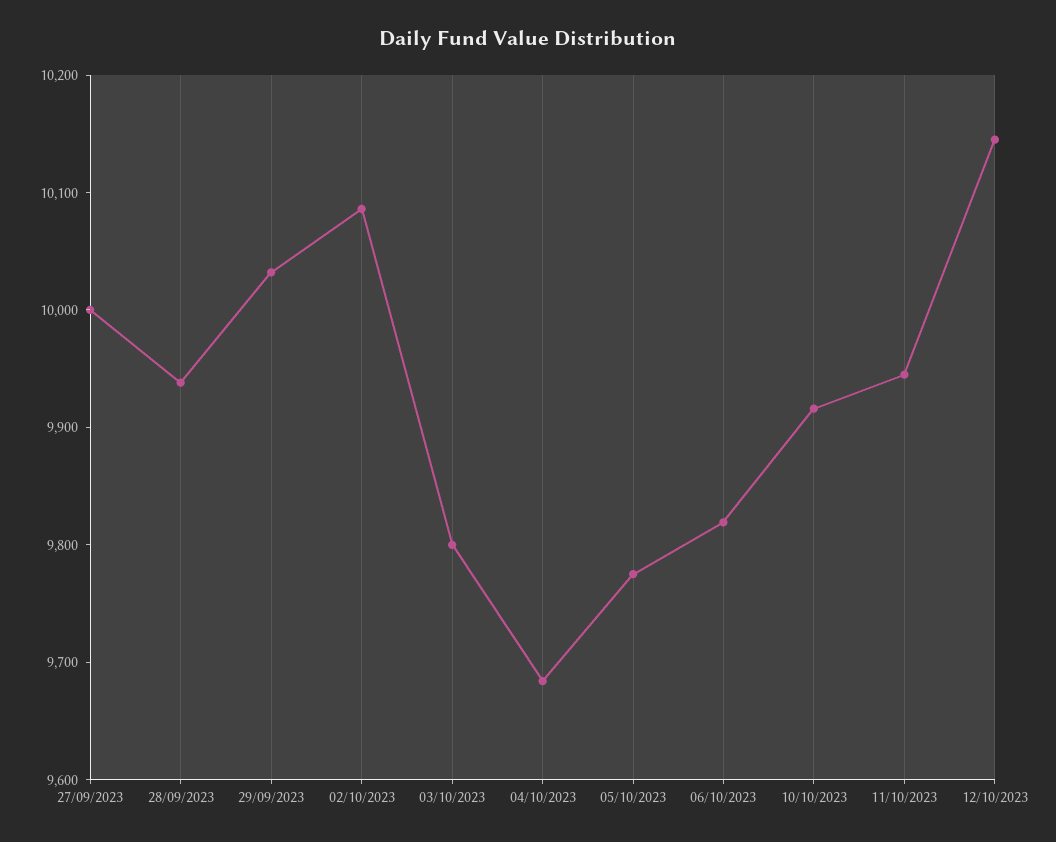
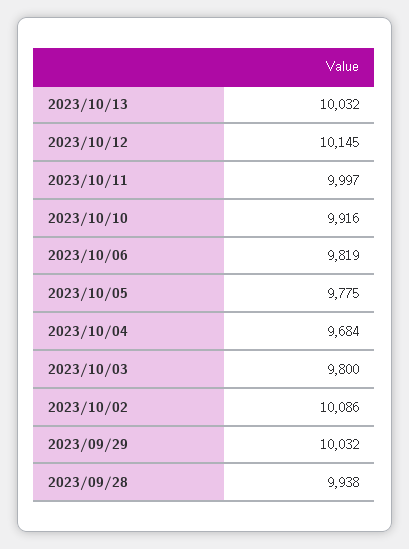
27/09/2023: 10000 -> none
11/10/2023: 9940 -> 9997
2023/10/13: none -> 10032

